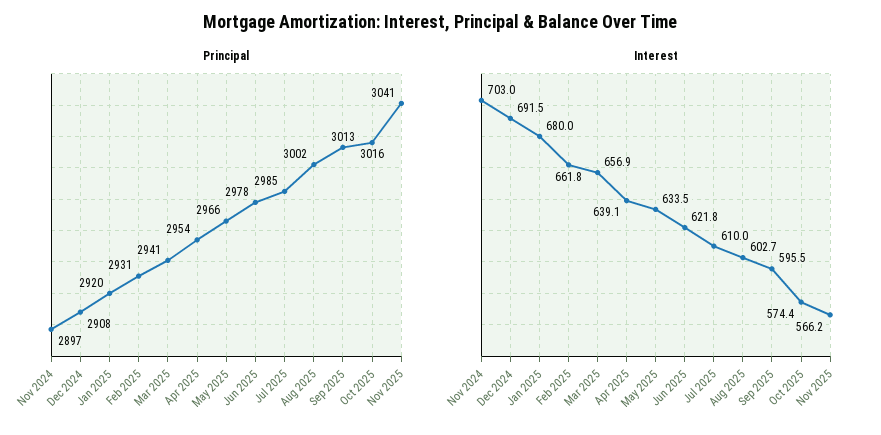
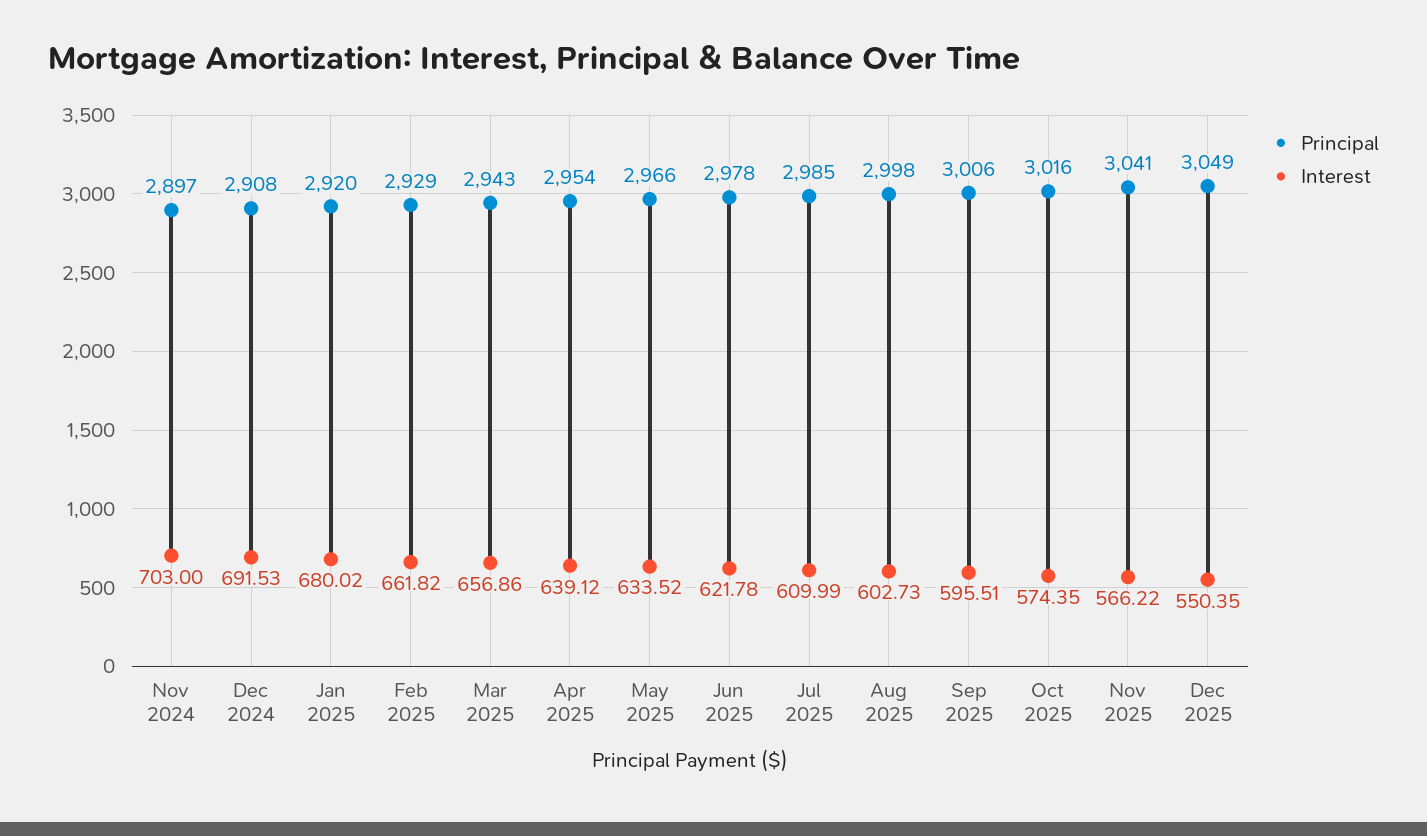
Principal, Feb 2025: 2931 -> 2929
Principal, Mar 2025: 2941 -> 2943
Principal, Aug 2025: 3002 -> 2998
Principal, Sep 2025: 3013 -> 3006
Principal, Dec 2025: none -> 3049
Interest, Dec 2025: none -> 550.35

